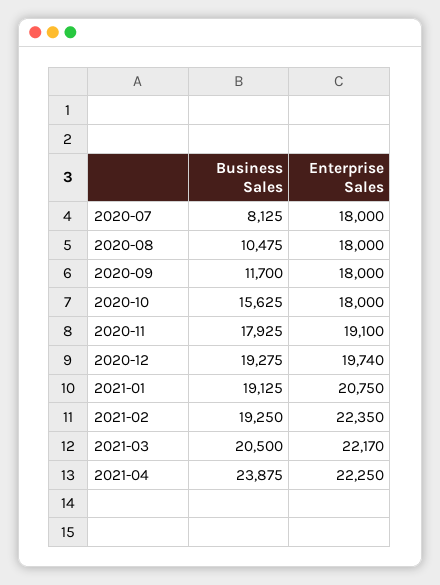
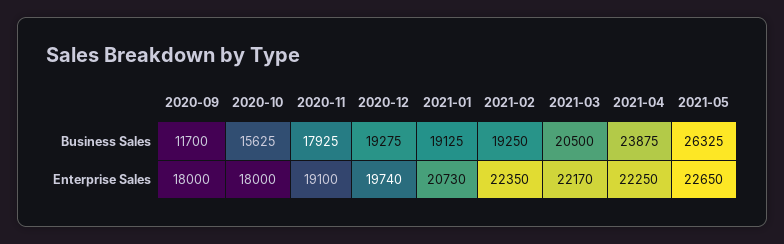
Business Sales, 2020-07: 8125 -> none
Enterprise Sales, 2020-07: 18000 -> none
Business Sales, 2020-08: 10475 -> none
Enterprise Sales, 2020-08: 18000 -> none
Enterprise Sales, 2021-01: 20750 -> 20730
Business Sales, 2021-05: none -> 26325
Enterprise Sales, 2021-05: none -> 22650

